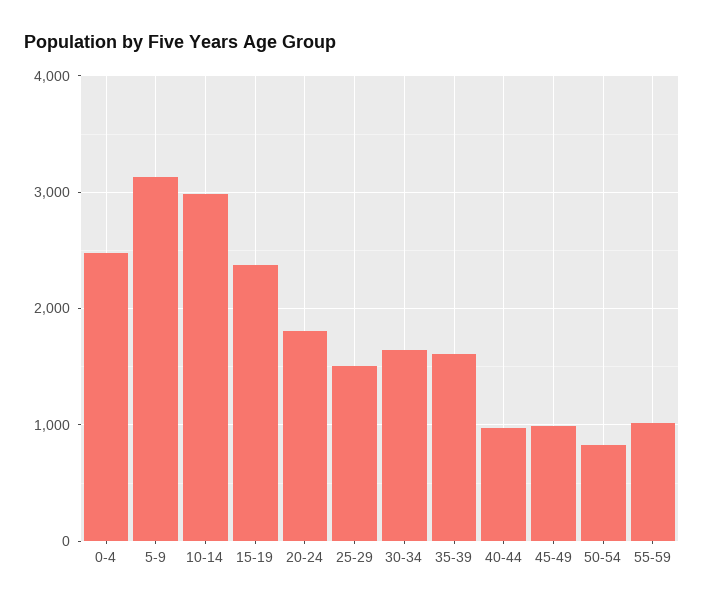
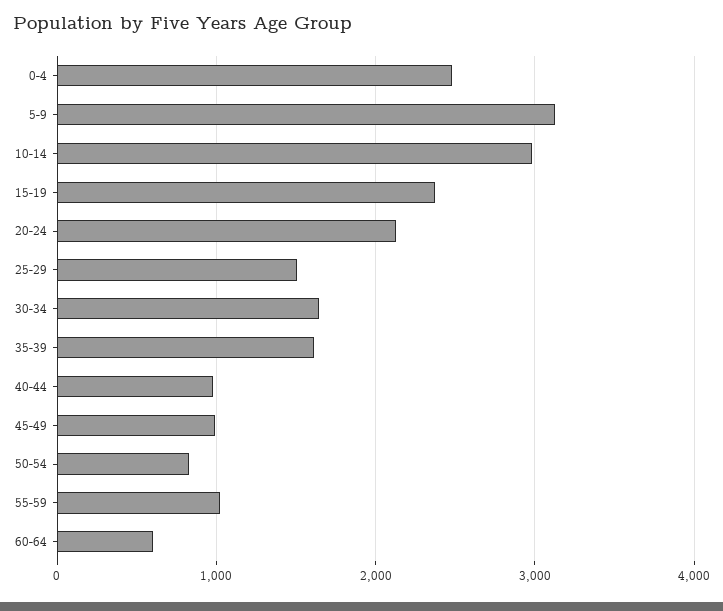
20-24: 1800 -> 2100
60-64: none -> 600

